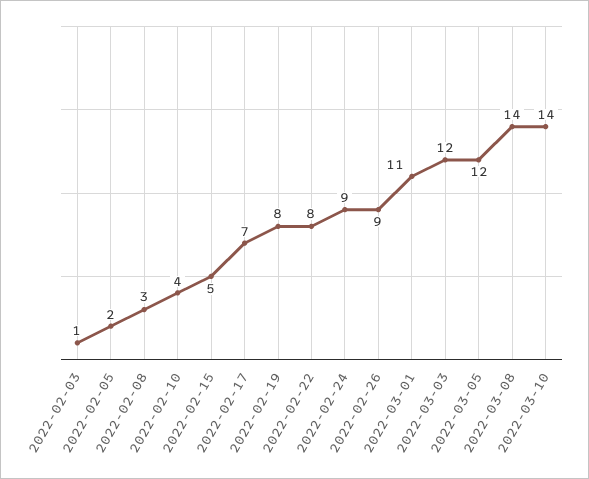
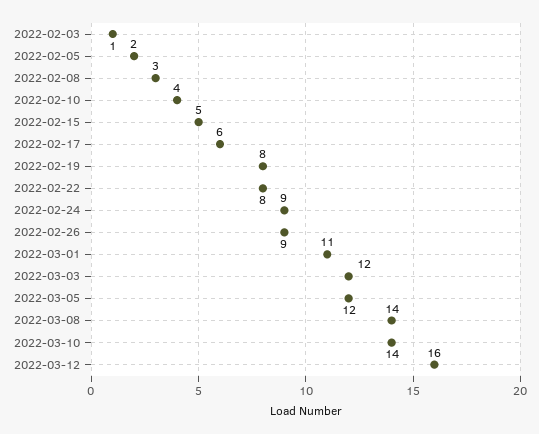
2022-02-17: 7 -> 6
2022-03-12: none -> 16

